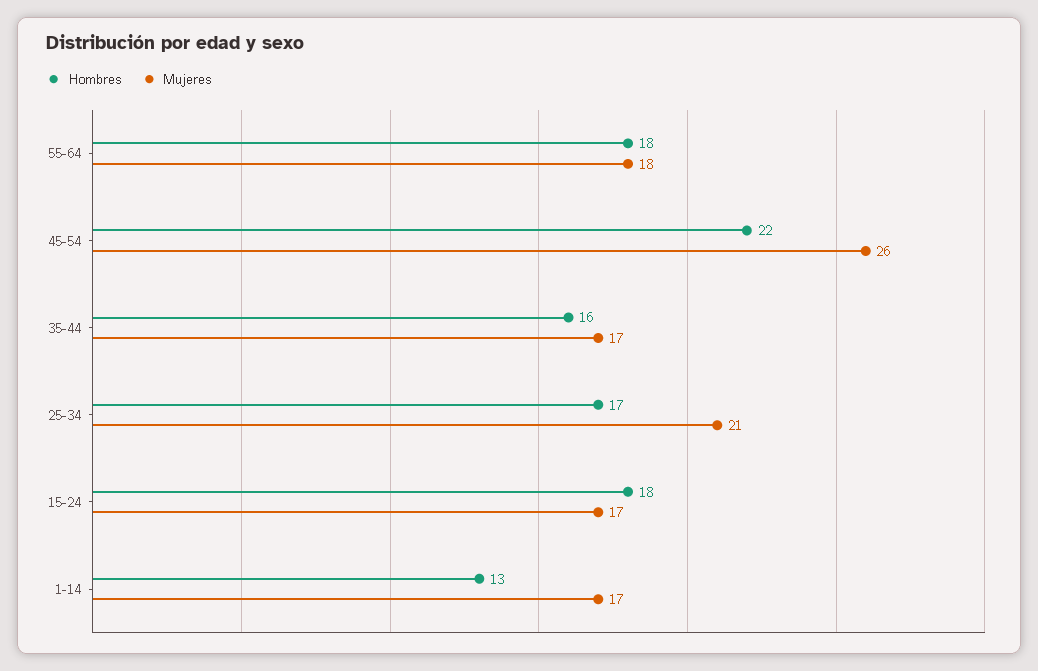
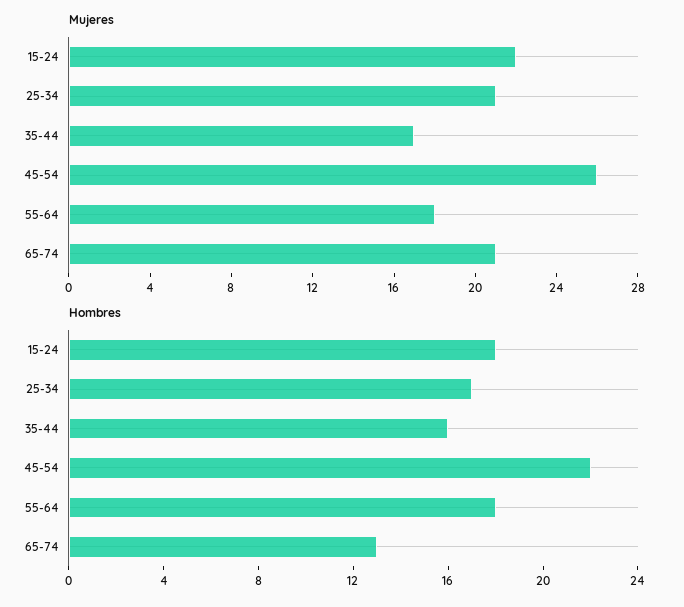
Mujeres, 15-24: 17 -> 22
Hombres, 1-14: 13 -> none
Mujeres, 1-14: 17 -> none
Mujeres, 65-74: none -> 21
Hombres, 65-74: none -> 13

